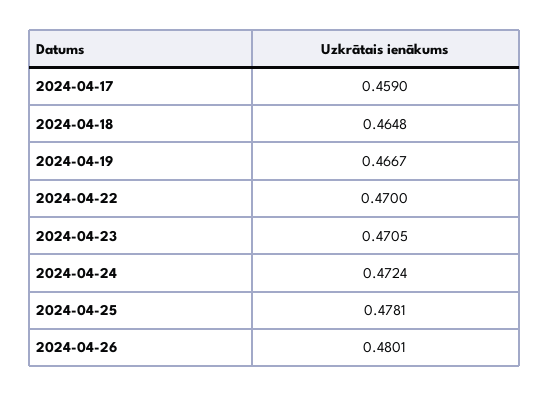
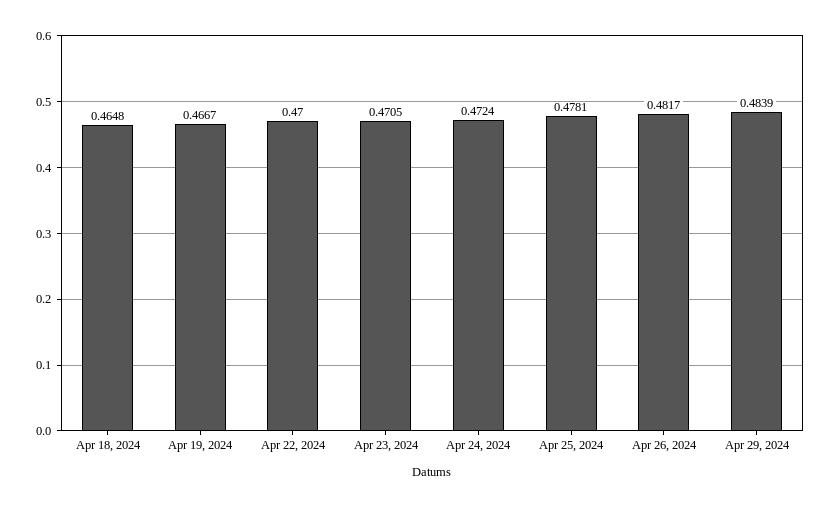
2024-04-17: 0.459 -> none
2024-04-26: 0.4801 -> 0.4817
Apr 29, 2024: none -> 0.4839

